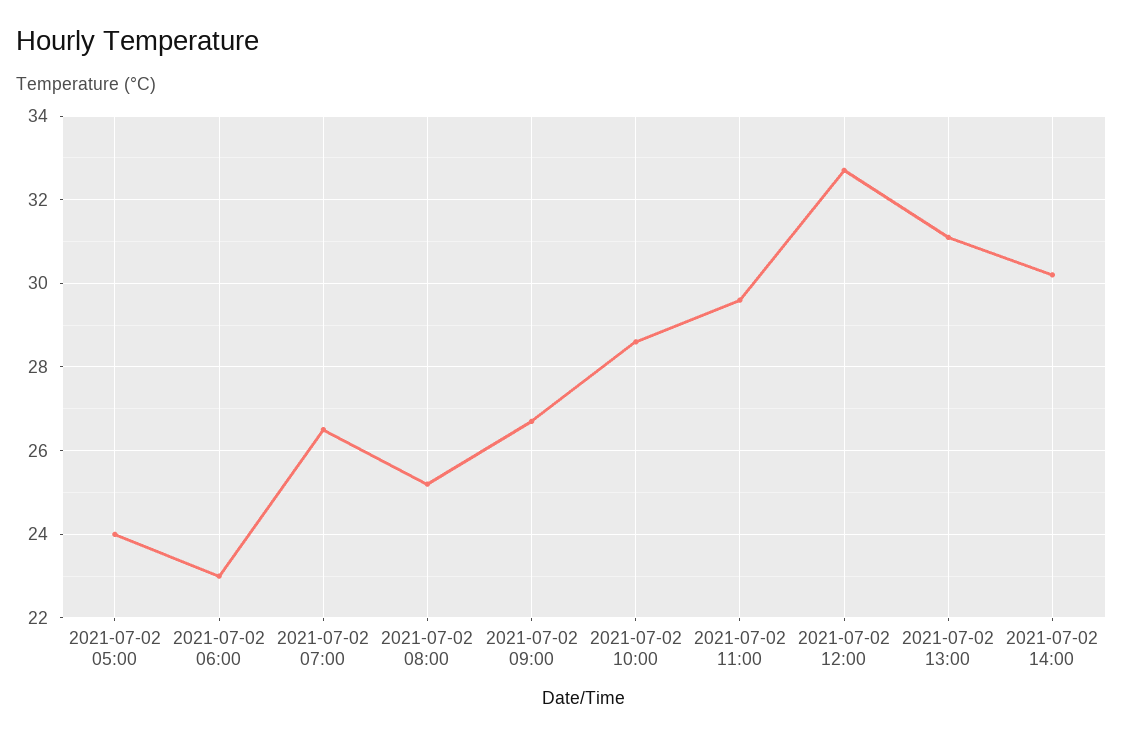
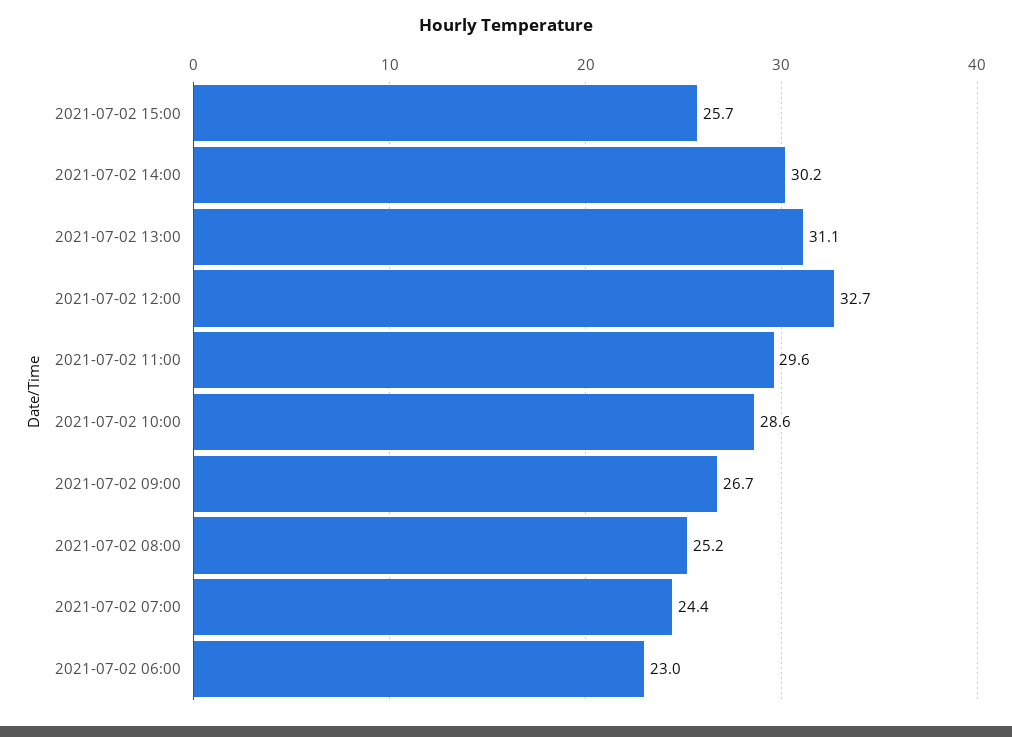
2021-07-02 05:00: 24 -> none
2021-07-02 07:00: 26.5 -> 24.4
2021-07-02 15:00: none -> 25.7

